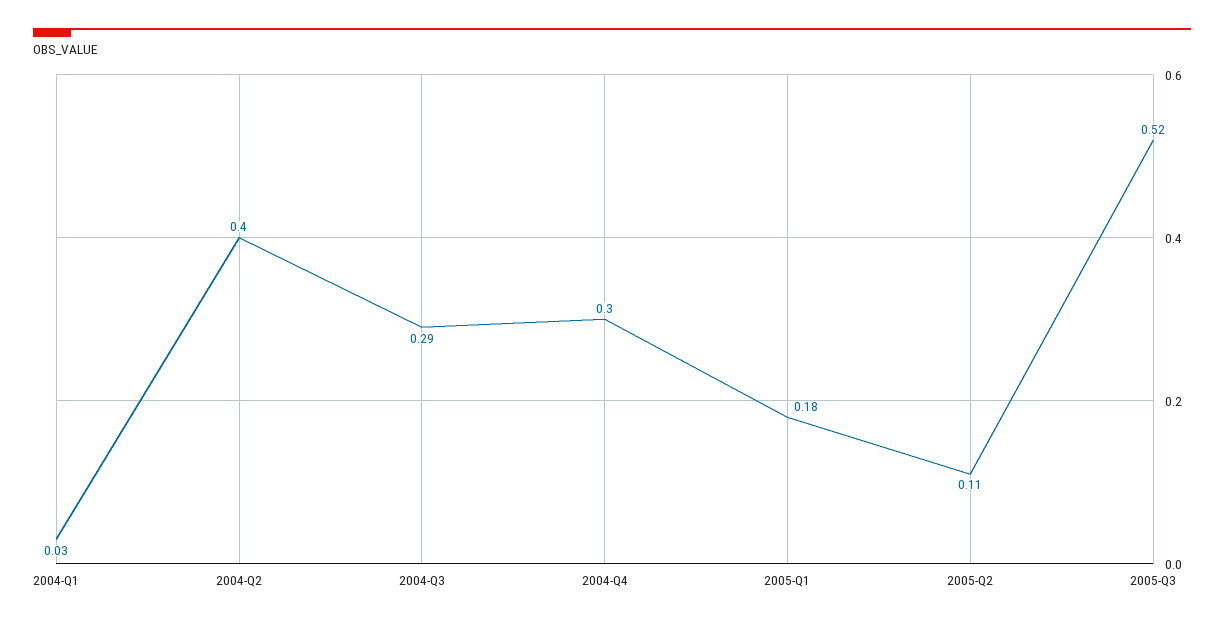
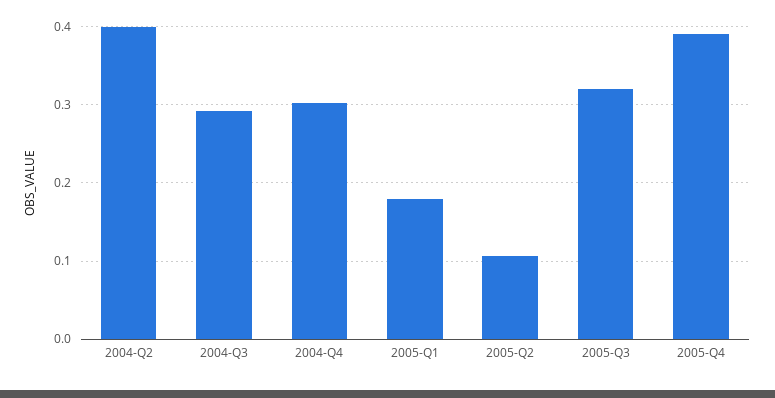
2004-Q1: 0.03 -> none
2005-Q3: 0.52 -> 0.32
2005-Q4: none -> 0.39

